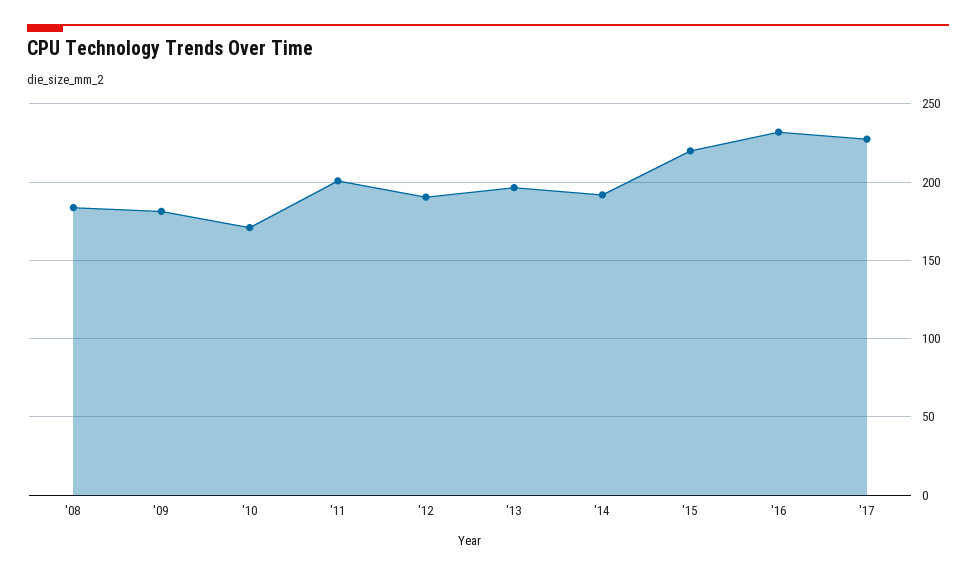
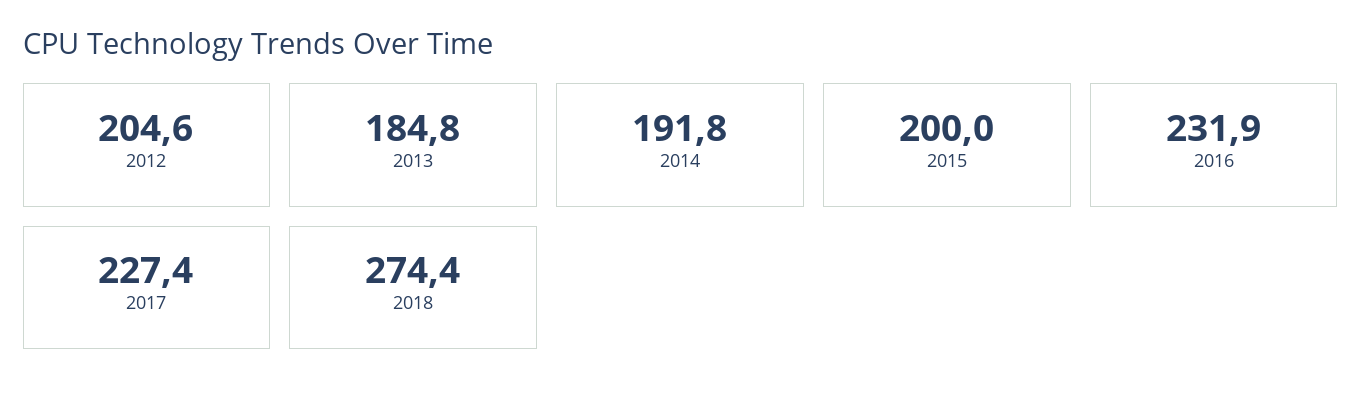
'08: 185 -> none
'09: 180 -> none
'10: 170 -> none
'11: 200 -> none
'12: 190 -> 204.6
'13: 195 -> 184.8
'15: 220 -> 200
2018: none -> 274.4

